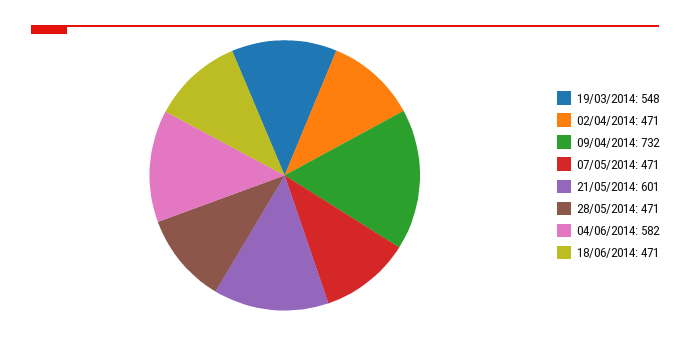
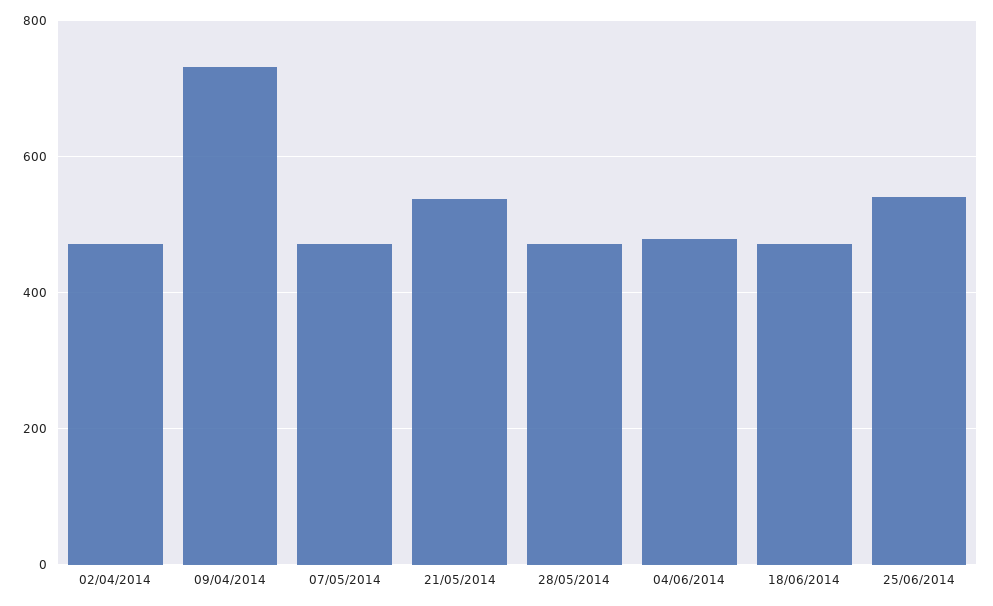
19/03/2014: 548 -> none
21/05/2014: 601 -> 540
04/06/2014: 582 -> 480
25/06/2014: none -> 540

